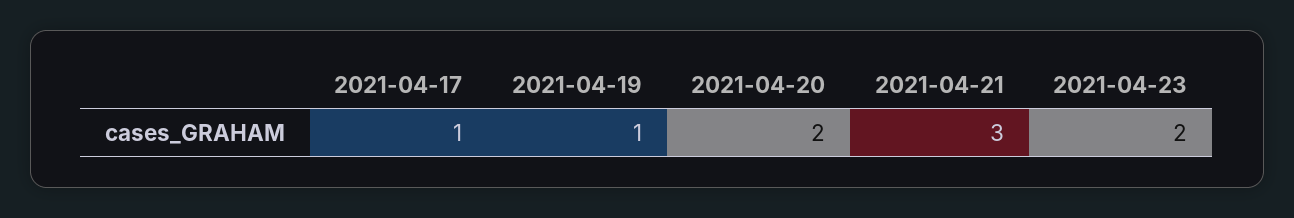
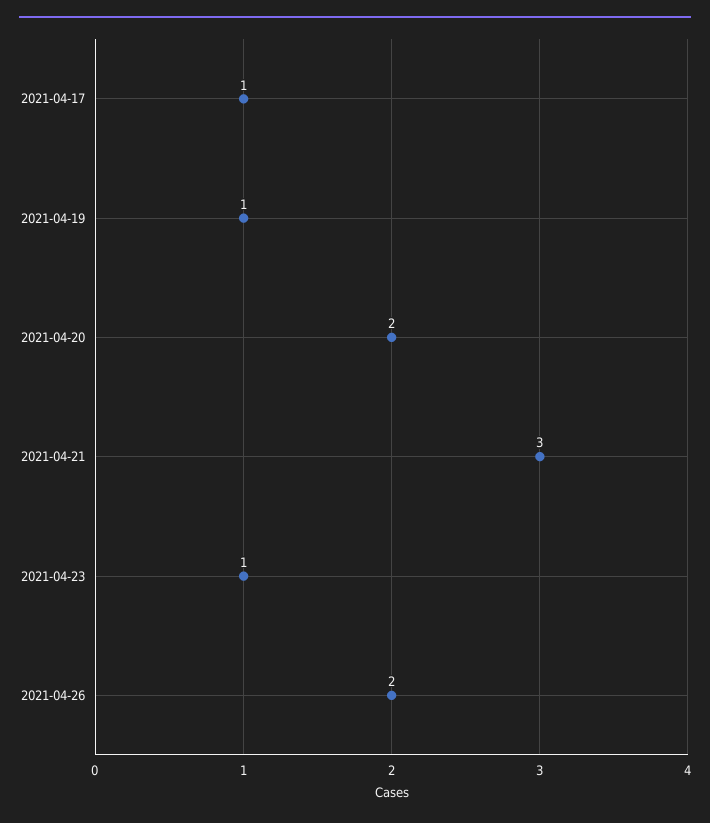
2021-04-23: 2 -> 1
2021-04-26: none -> 2

